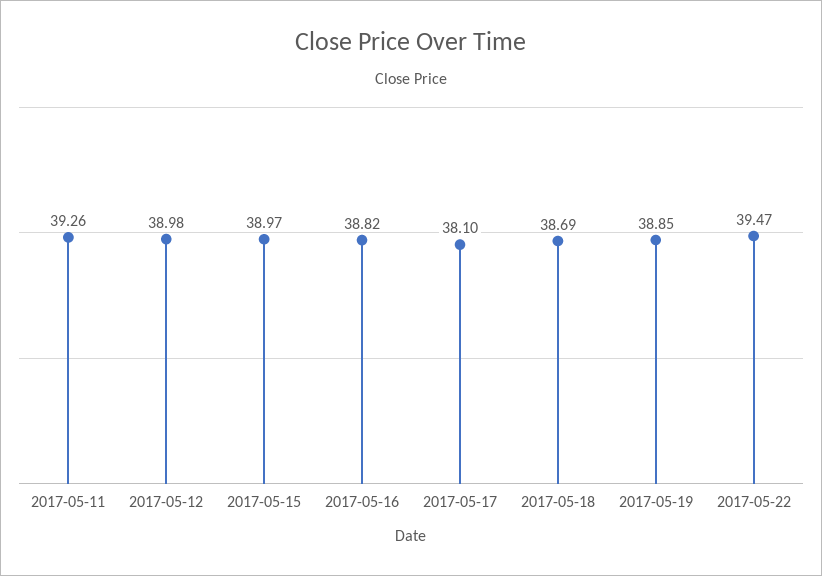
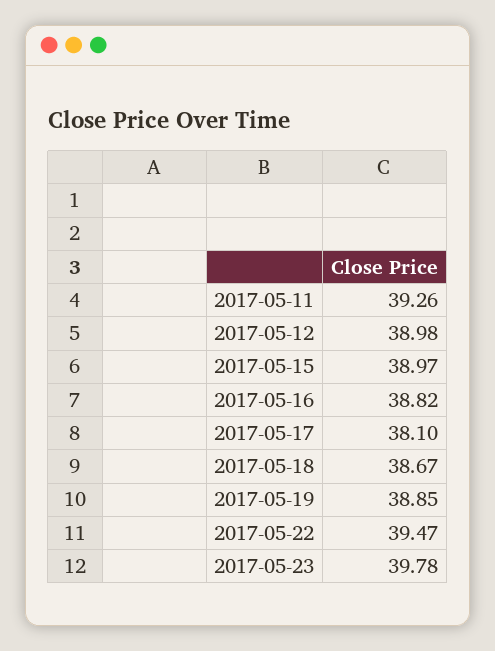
2017-05-18: 38.69 -> 38.67
2017-05-23: none -> 39.78

